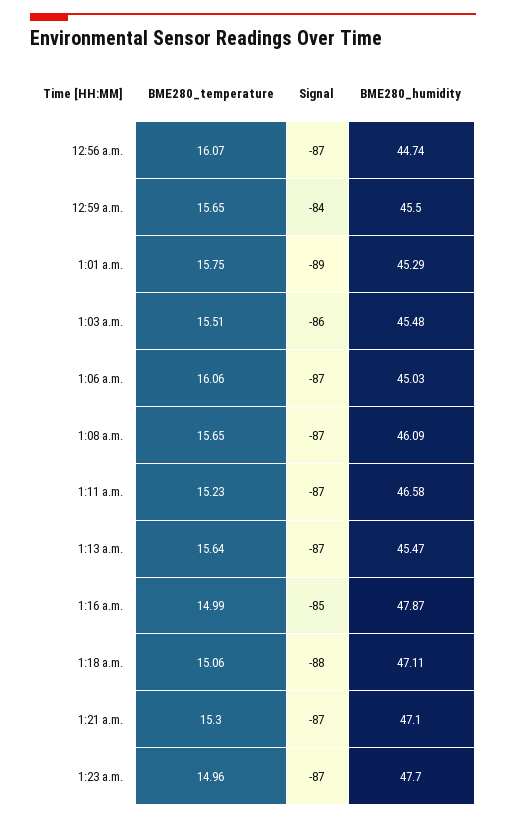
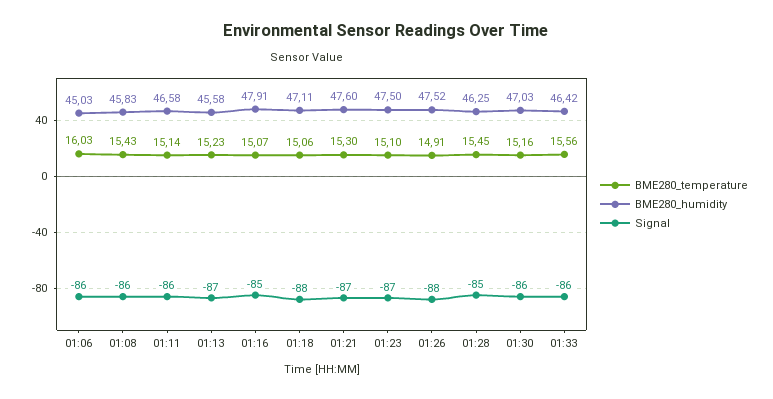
BME280_temperature, 12:56 a.m.: 16.07 -> none
Signal, 12:56 a.m.: -87 -> none
BME280_humidity, 12:56 a.m.: 44.74 -> none
BME280_temperature, 12:59 a.m.: 15.65 -> none
Signal, 12:59 a.m.: -84 -> none
BME280_humidity, 12:59 a.m.: 45.5 -> none
BME280_temperature, 1:01 a.m.: 15.75 -> none
Signal, 1:01 a.m.: -89 -> none
BME280_humidity, 1:01 a.m.: 45.29 -> none
BME280_temperature, 1:03 a.m.: 15.51 -> none
Signal, 1:03 a.m.: -86 -> none
BME280_humidity, 1:03 a.m.: 45.48 -> none
BME280_temperature, 1:06 a.m.: 16.06 -> 16.03
Signal, 1:06 a.m.: -87 -> -86
BME280_temperature, 1:08 a.m.: 15.65 -> 15.43
Signal, 1:08 a.m.: -87 -> -86
BME280_humidity, 1:08 a.m.: 46.09 -> 45.83
BME280_temperature, 1:11 a.m.: 15.23 -> 15.14
Signal, 1:11 a.m.: -87 -> -86
BME280_temperature, 1:13 a.m.: 15.64 -> 15.23
BME280_humidity, 1:13 a.m.: 45.47 -> 45.58
BME280_temperature, 1:16 a.m.: 14.99 -> 15.07
BME280_humidity, 1:16 a.m.: 47.87 -> 47.91
BME280_humidity, 1:21 a.m.: 47.1 -> 47.6
BME280_temperature, 1:23 a.m.: 14.96 -> 15.1
BME280_humidity, 1:23 a.m.: 47.7 -> 47.5
BME280_temperature, 01:26: none -> 14.91
BME280_humidity, 01:26: none -> 47.52
Signal, 01:26: none -> -88
BME280_temperature, 01:28: none -> 15.45
BME280_humidity, 01:28: none -> 46.25
Signal, 01:28: none -> -85
BME280_temperature, 01:30: none -> 15.16
BME280_humidity, 01:30: none -> 47.03
Signal, 01:30: none -> -86
BME280_temperature, 01:33: none -> 15.56
BME280_humidity, 01:33: none -> 46.42
Signal, 01:33: none -> -86

